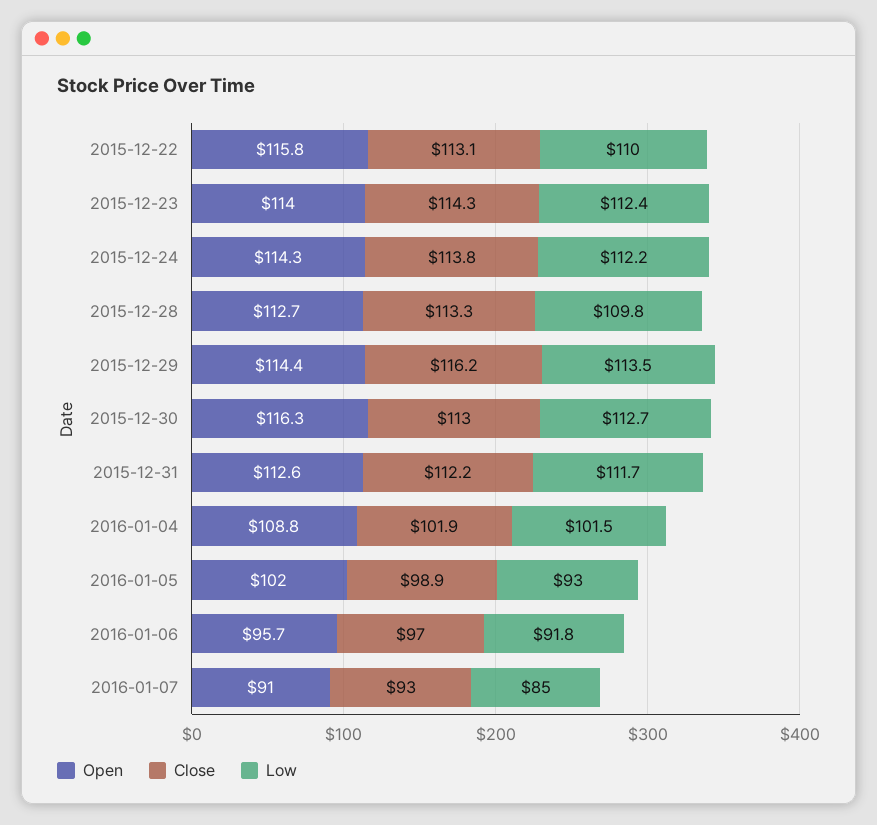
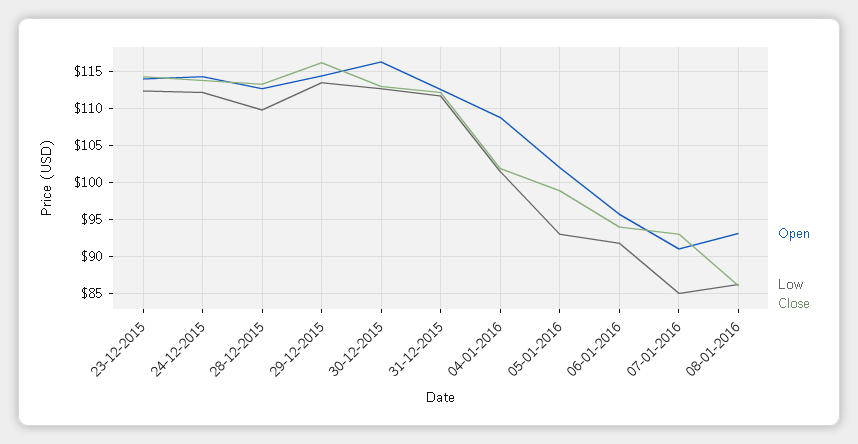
Open, 2015-12-22: 115.8 -> none
Close, 2015-12-22: 113.1 -> none
Low, 2015-12-22: 110 -> none
Close, 2016-01-06: 97 -> 94
Open, 08-01-2016: none -> 93
Low, 08-01-2016: none -> 86
Close, 08-01-2016: none -> 86

